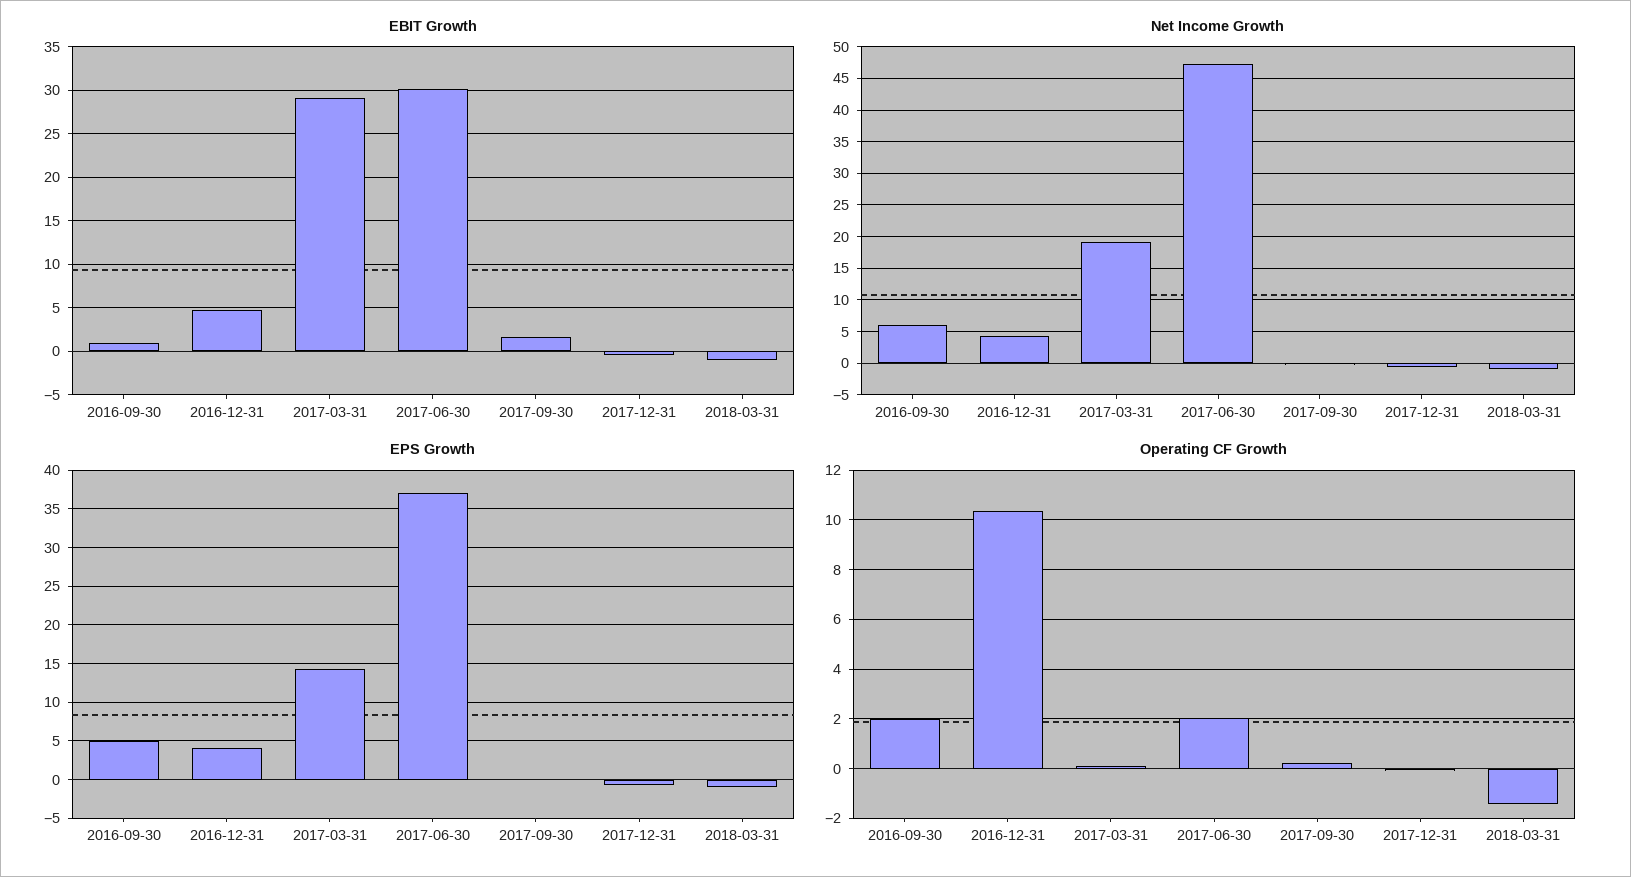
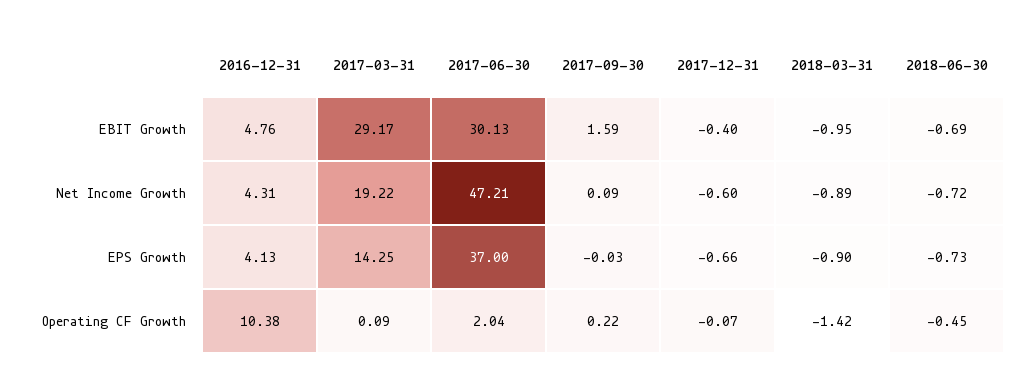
EBIT Growth, 2016-09-30: 1 -> none
Net Income Growth, 2016-09-30: 6 -> none
EPS Growth, 2016-09-30: 5 -> none
Operating CF Growth, 2016-09-30: 2 -> none
EBIT Growth, 2018-06-30: none -> -0.69
Net Income Growth, 2018-06-30: none -> -0.72
EPS Growth, 2018-06-30: none -> -0.73
Operating CF Growth, 2018-06-30: none -> -0.45

